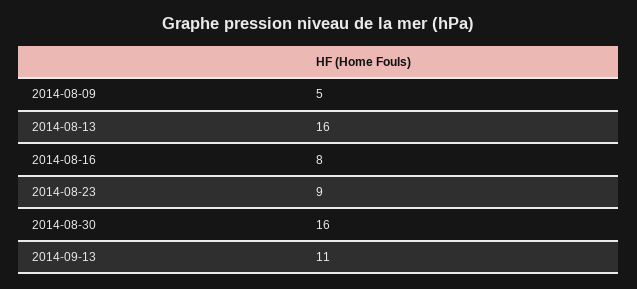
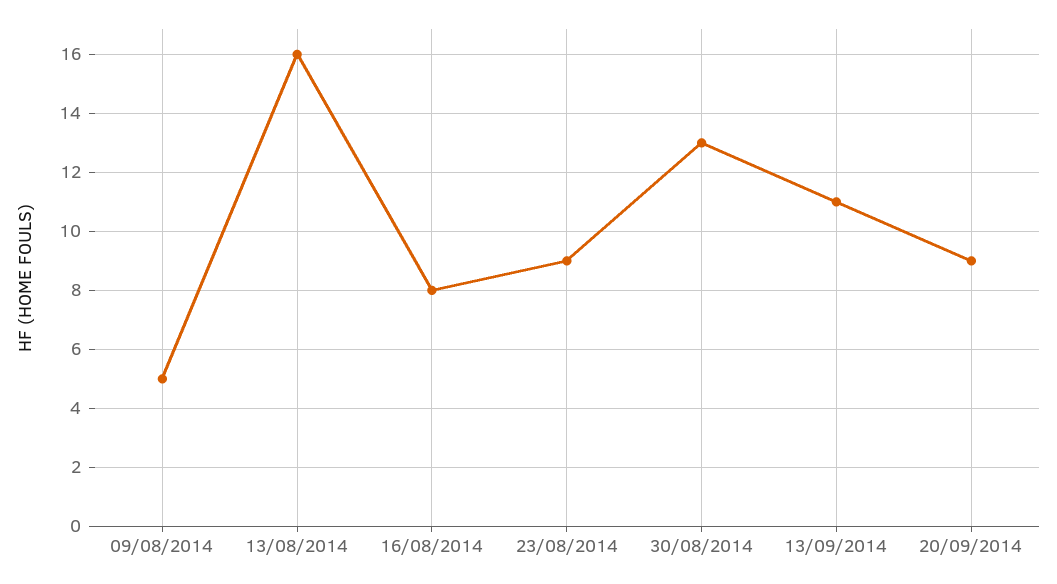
2014-08-30: 16 -> 13
20/09/2014: none -> 9

